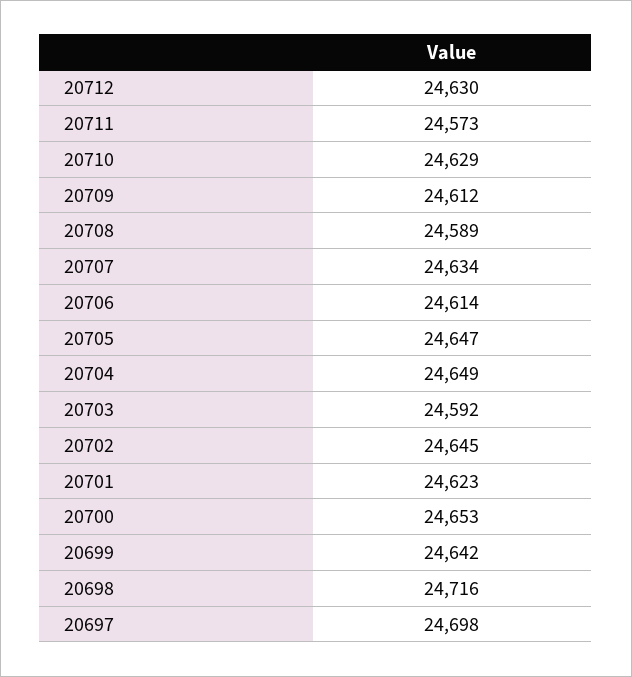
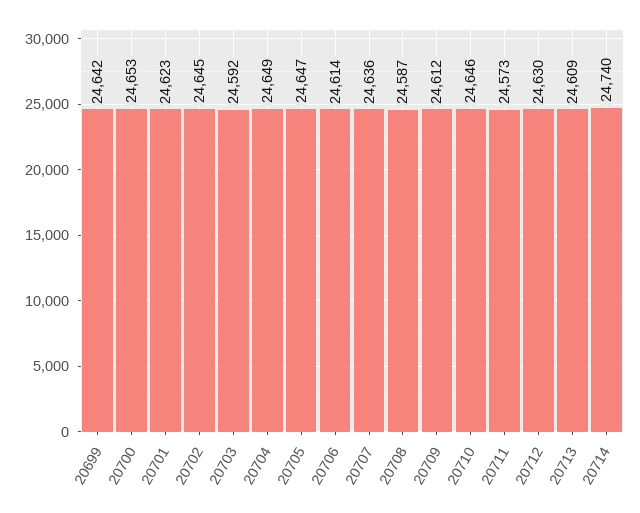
20710: 24629 -> 24646
20708: 24589 -> 24587
20707: 24634 -> 24636
20698: 24716 -> none
20697: 24698 -> none
20713: none -> 24609
20714: none -> 24740

